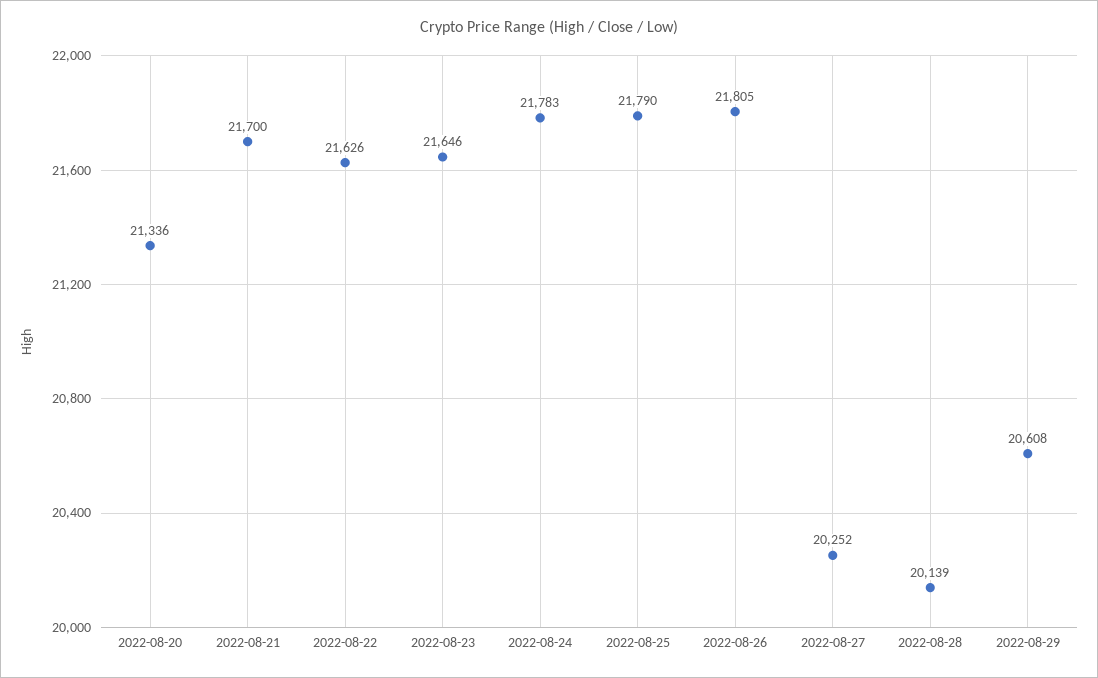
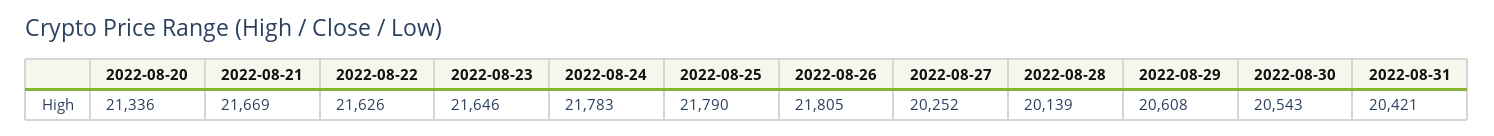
2022-08-21: 21700 -> 21669
2022-08-30: none -> 20543
2022-08-31: none -> 20421

